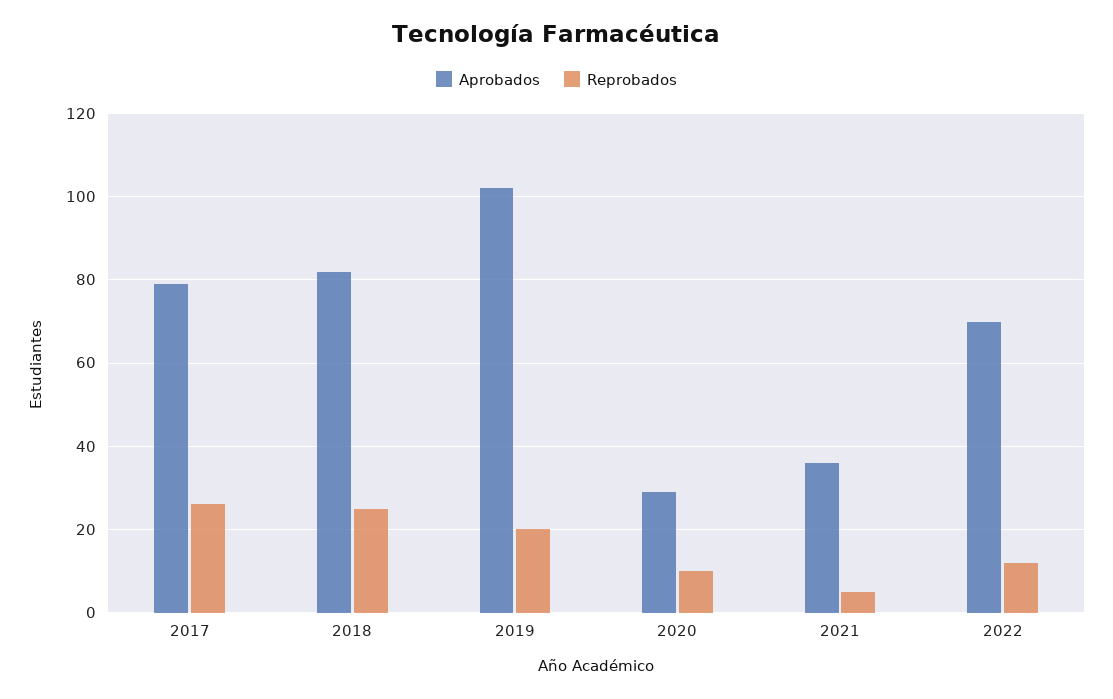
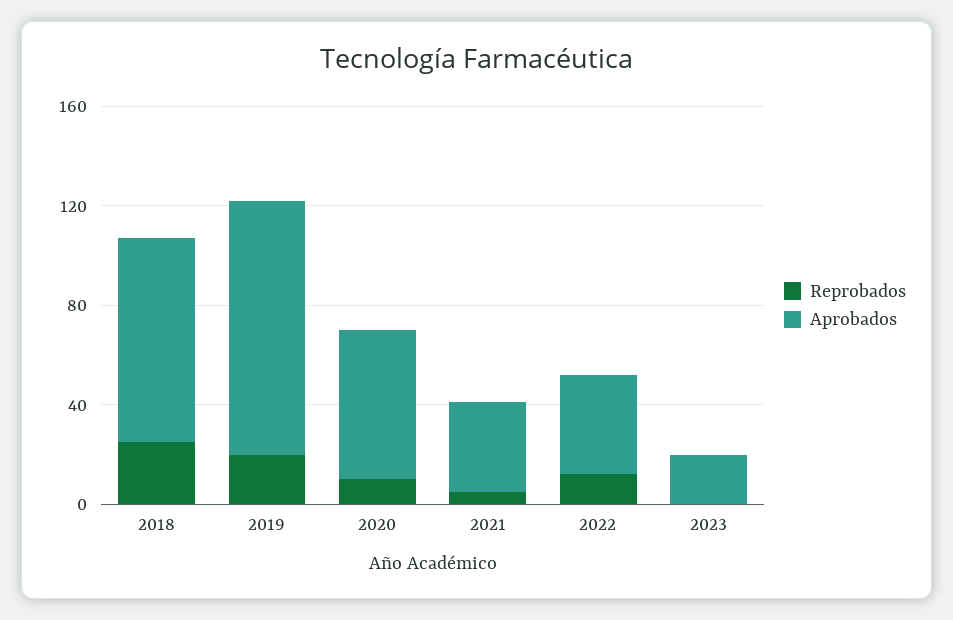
Aprobados, 2017: 80 -> none
Reprobados, 2017: 25 -> none
Aprobados, 2020: 30 -> 60
Aprobados, 2022: 70 -> 40
Reprobados, 2023: none -> 0
Aprobados, 2023: none -> 20

